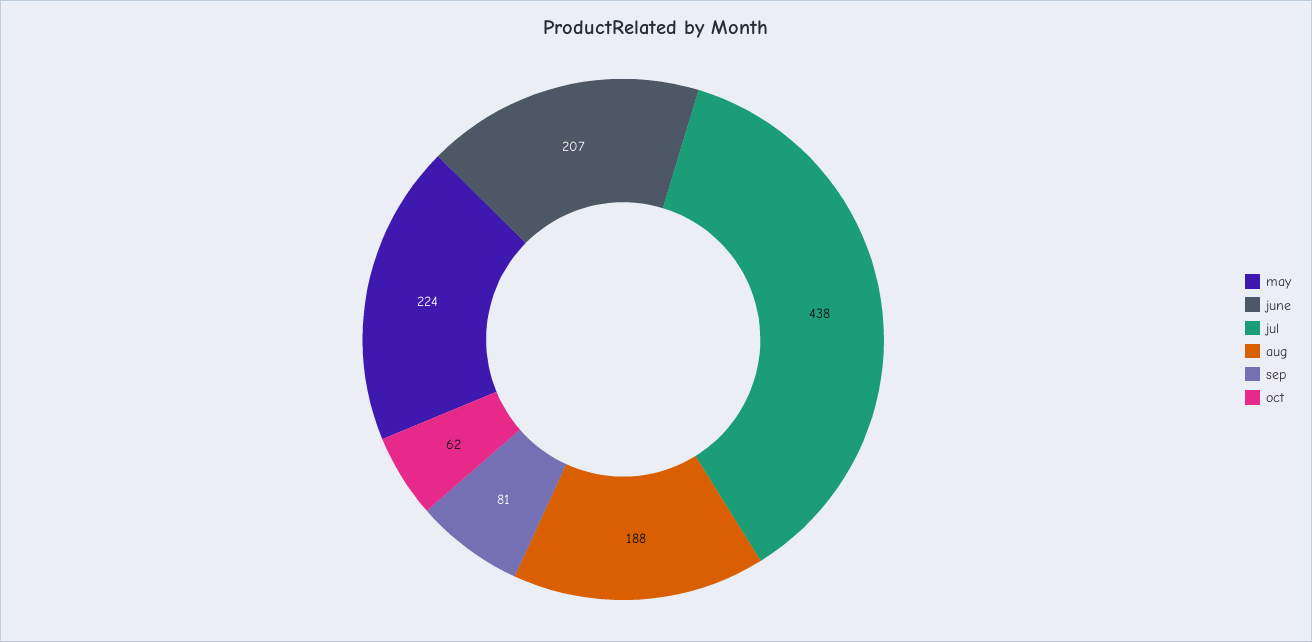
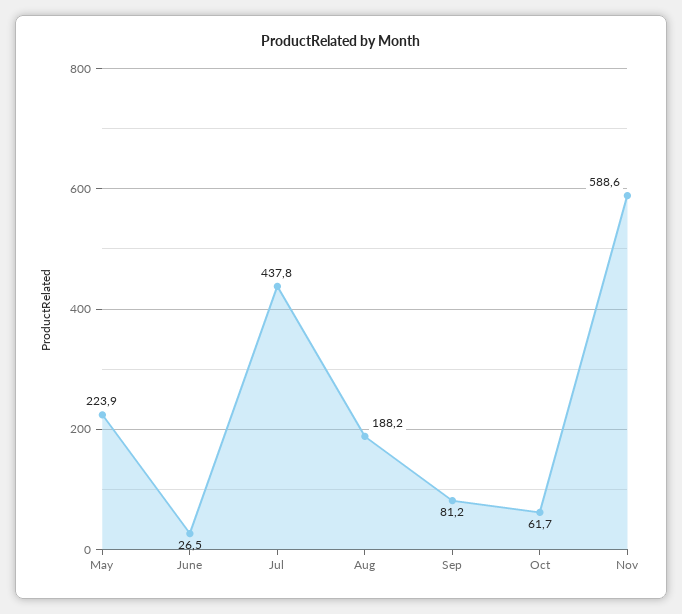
june: 207 -> 26.5
Nov: none -> 588.6

